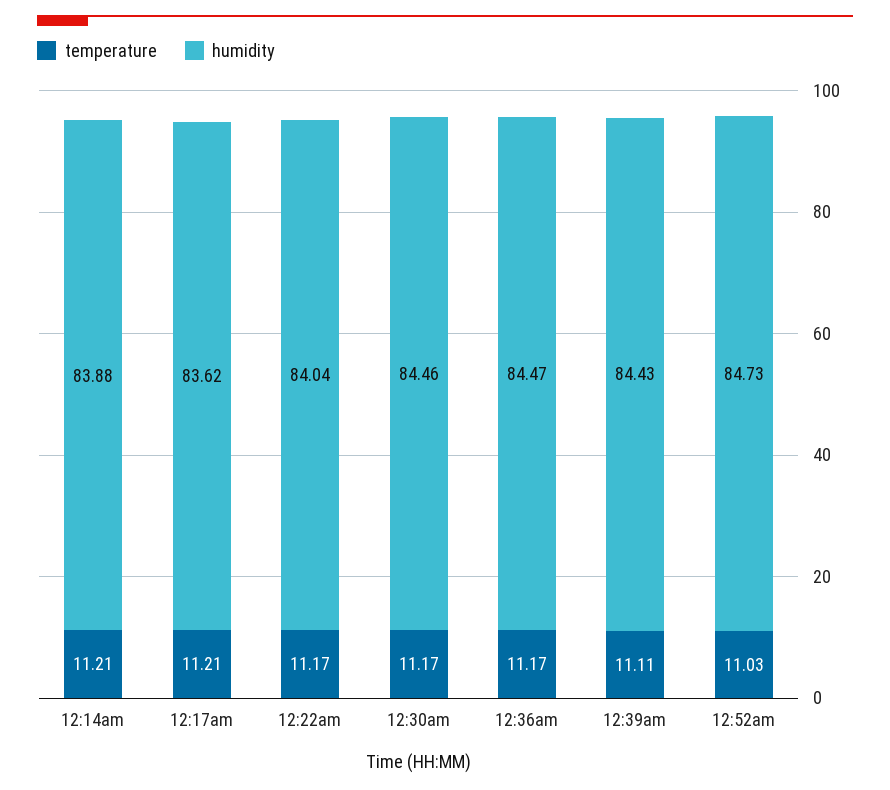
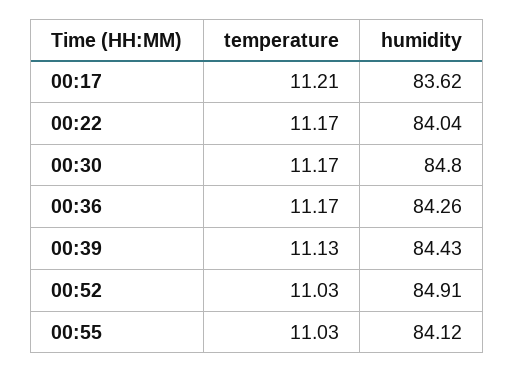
temperature, 12:14am: 11.21 -> none
humidity, 12:14am: 83.88 -> none
humidity, 12:30am: 84.46 -> 84.8
humidity, 12:36am: 84.47 -> 84.26
temperature, 12:39am: 11.11 -> 11.13
humidity, 12:52am: 84.73 -> 84.91
temperature, 00:55: none -> 11.03
humidity, 00:55: none -> 84.12

